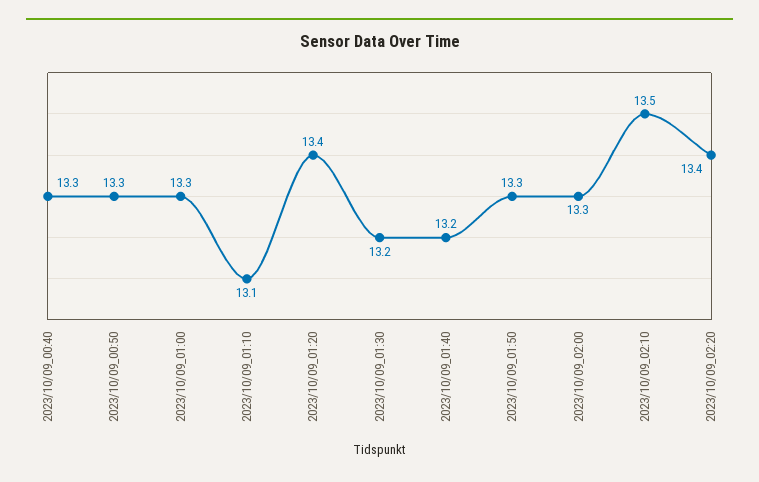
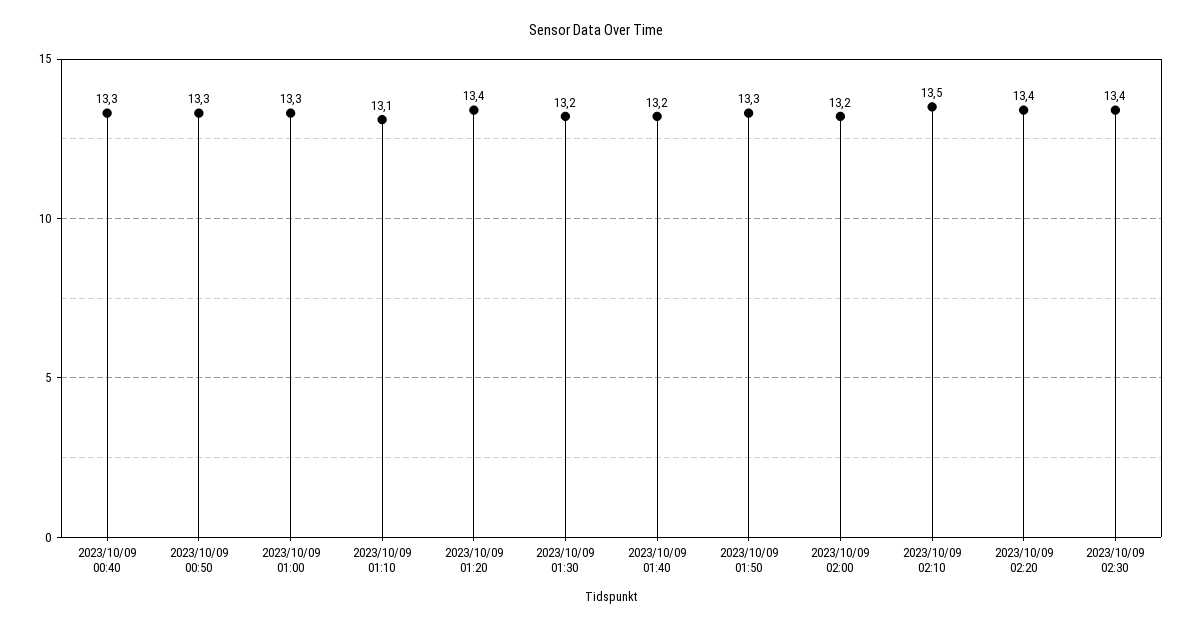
2023/10/09_02:00: 13.3 -> 13.2
2023/10/09 02:30: none -> 13.4

